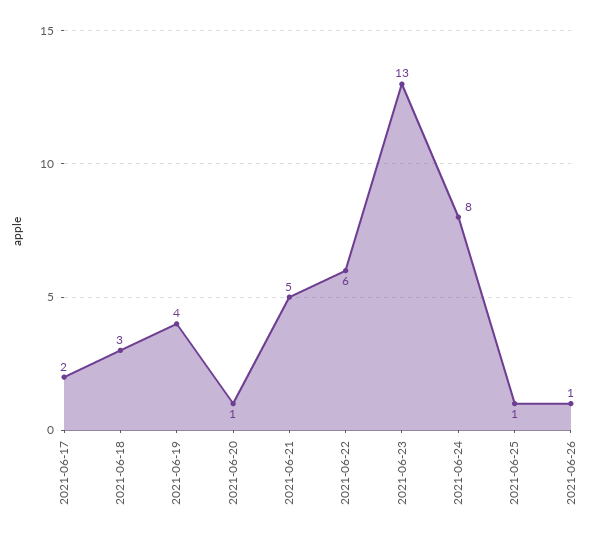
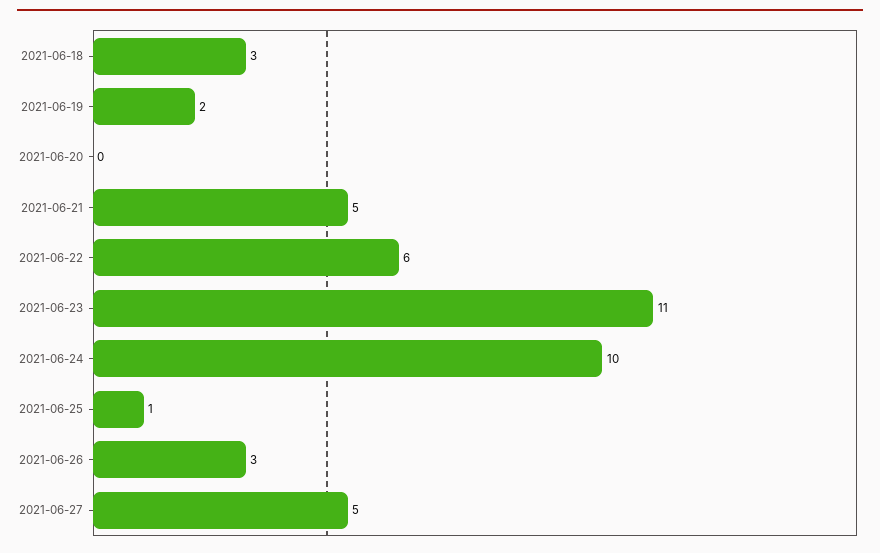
2021-06-17: 2 -> none
2021-06-19: 4 -> 2
2021-06-20: 1 -> 0
2021-06-23: 13 -> 11
2021-06-24: 8 -> 10
2021-06-26: 1 -> 3
2021-06-27: none -> 5

